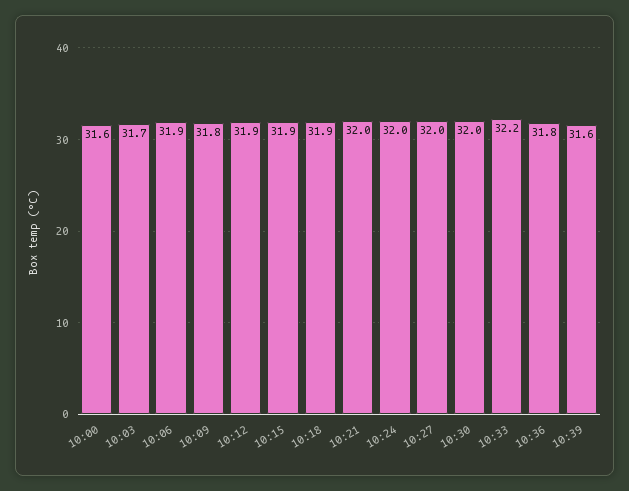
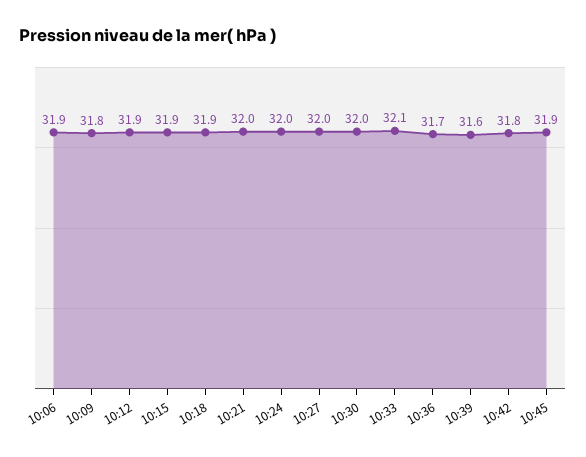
10:00: 31.6 -> none
10:03: 31.7 -> none
10:33: 32.2 -> 32.1
10:36: 31.8 -> 31.7
10:42: none -> 31.8
10:45: none -> 31.9

